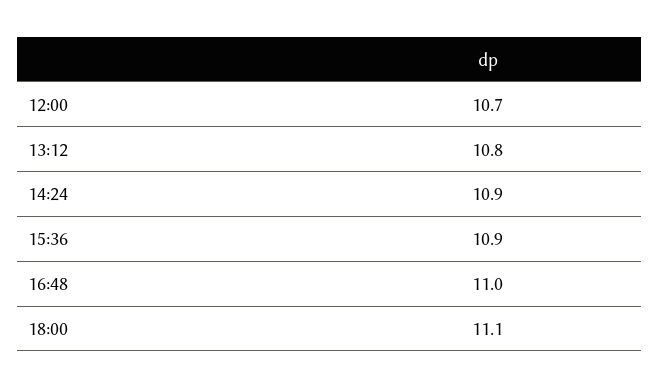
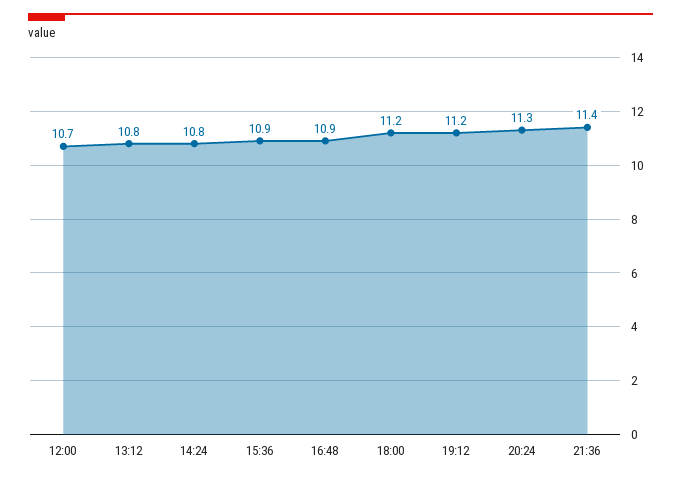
14:24: 10.9 -> 10.8
16:48: 11 -> 10.9
18:00: 11.1 -> 11.2
19:12: none -> 11.2
20:24: none -> 11.3
21:36: none -> 11.4

